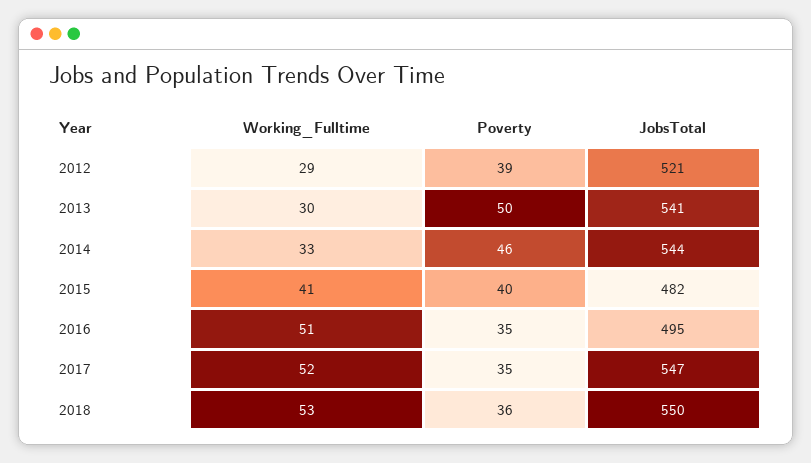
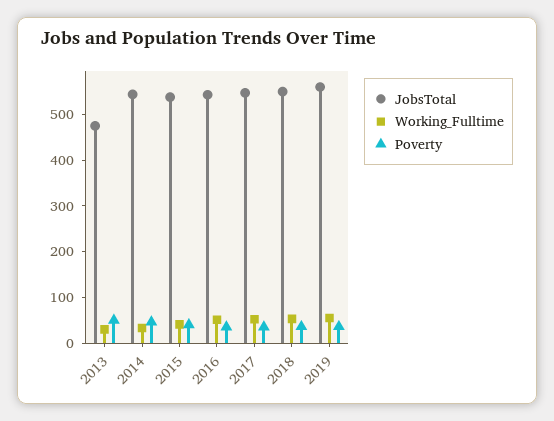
Working_Fulltime, 2012: 29 -> none
Poverty, 2012: 39 -> none
JobsTotal, 2012: 521 -> none
JobsTotal, 2013: 541 -> 480
JobsTotal, 2015: 482 -> 540
JobsTotal, 2016: 495 -> 540
JobsTotal, 2019: none -> 560
Working_Fulltime, 2019: none -> 60
Poverty, 2019: none -> 40

